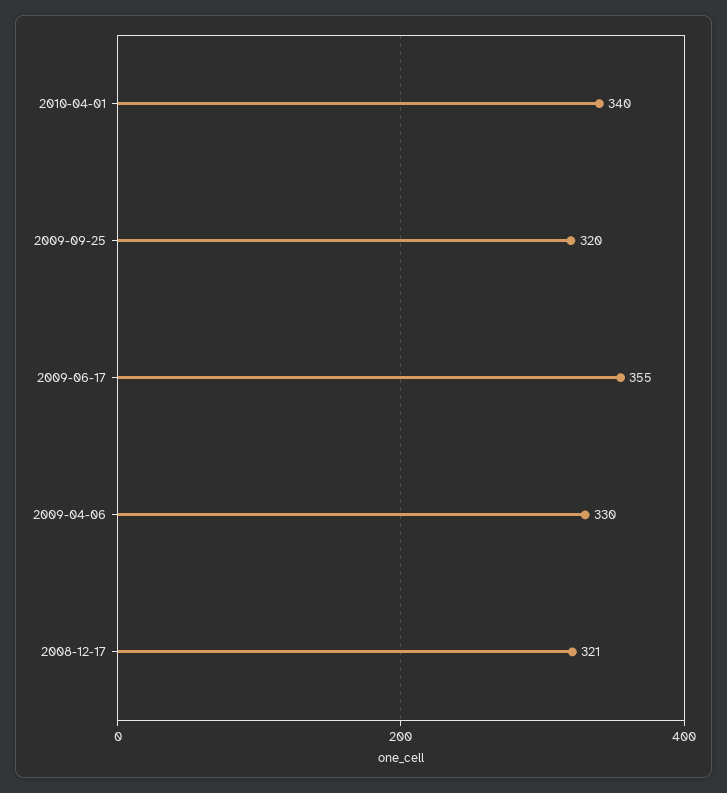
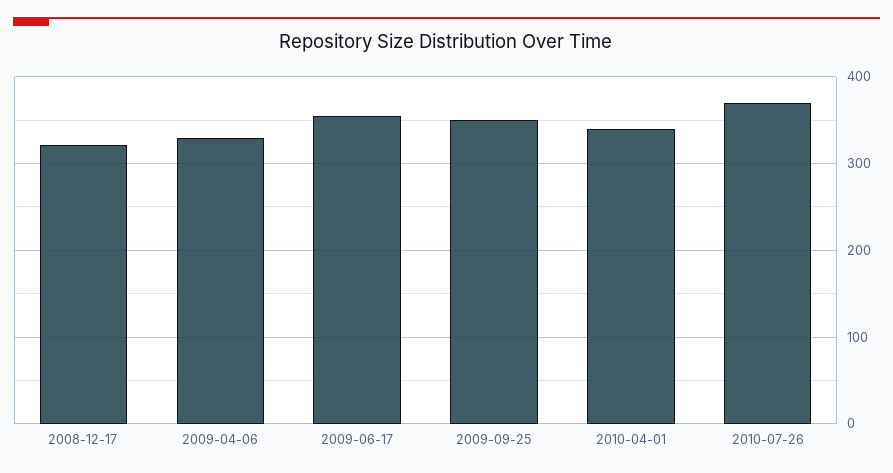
2009-09-25: 320 -> 350
2010-07-26: none -> 370

